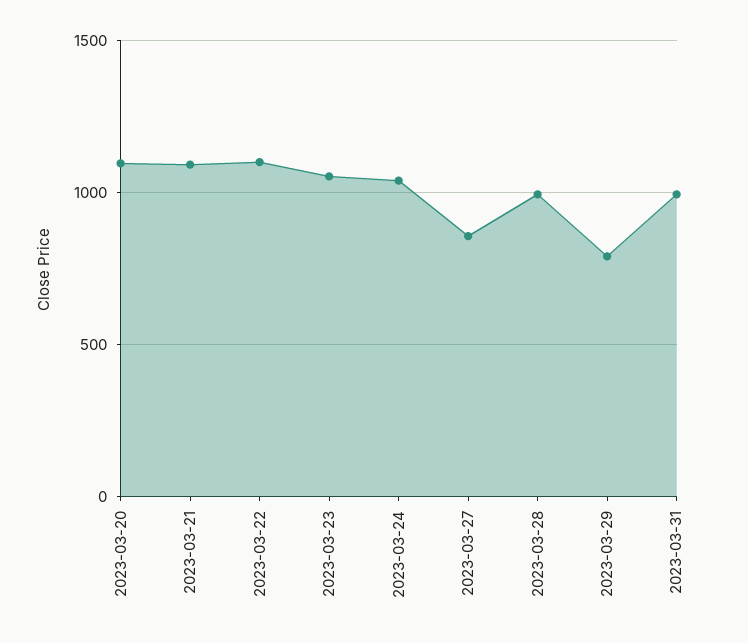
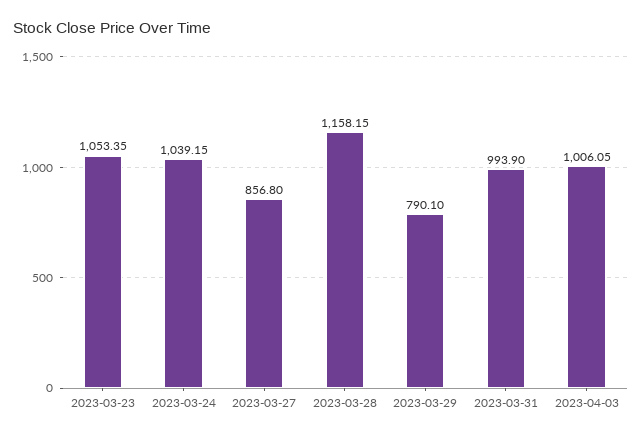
2023-03-20: 1100 -> none
2023-03-21: 1100 -> none
2023-03-22: 1100 -> none
2023-03-28: 1000 -> 1158.15
2023-04-03: none -> 1006.05

